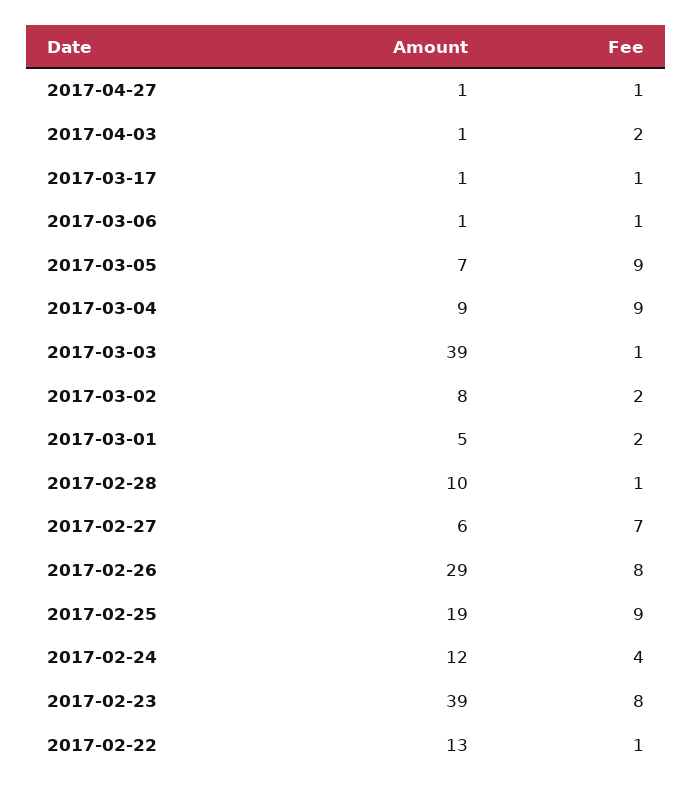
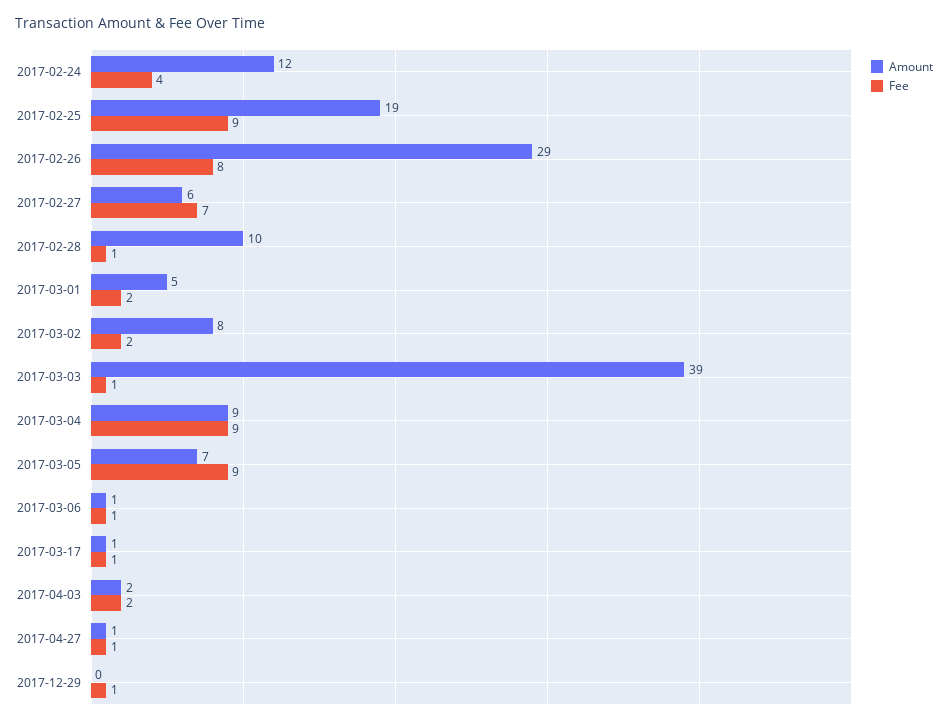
Amount, 2017-04-03: 1 -> 2
Amount, 2017-02-23: 39 -> none
Fee, 2017-02-23: 8 -> none
Amount, 2017-02-22: 13 -> none
Fee, 2017-02-22: 1 -> none
Amount, 2017-12-29: none -> 0
Fee, 2017-12-29: none -> 1

